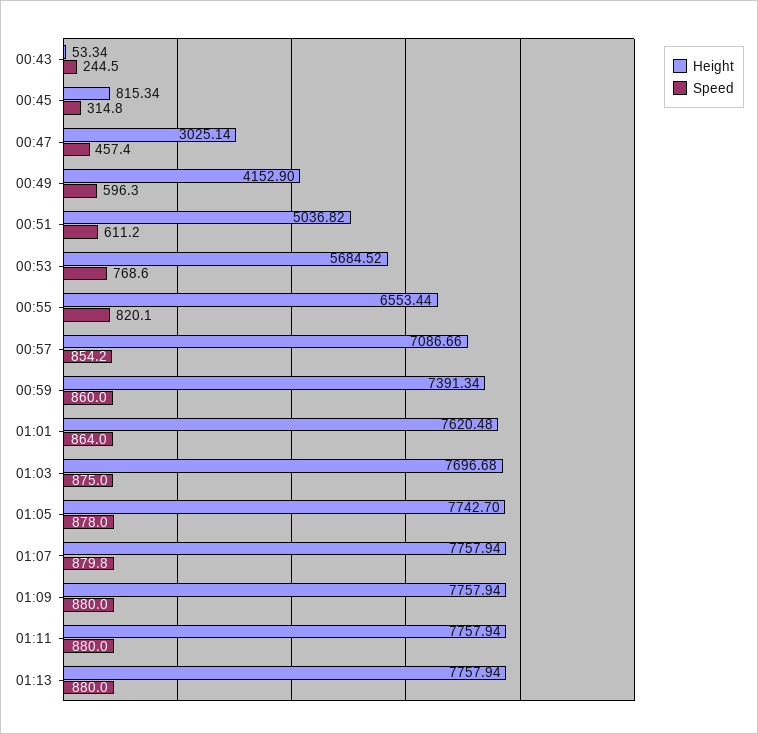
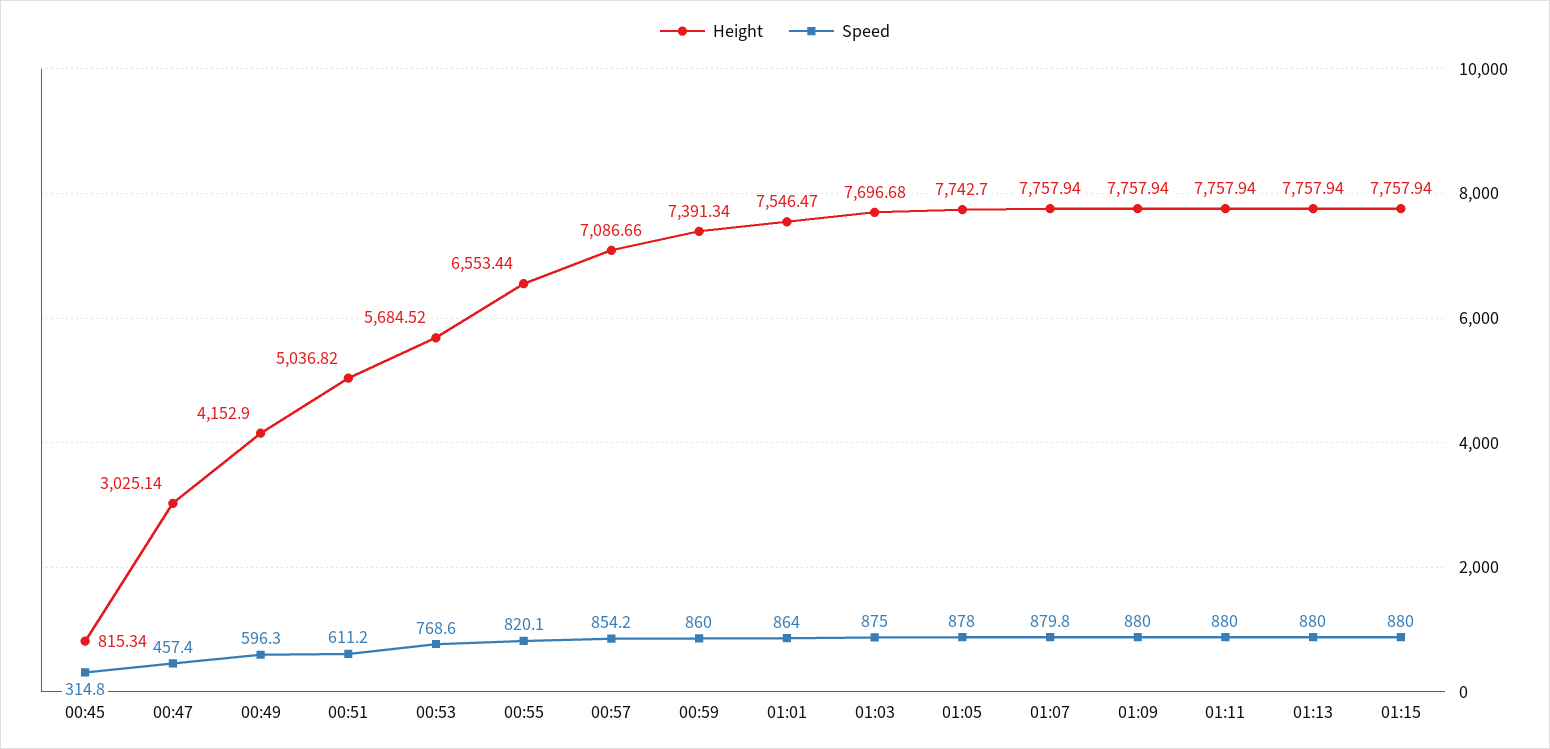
Height, 00:43: 53.34 -> none
Speed, 00:43: 244.5 -> none
Height, 01:01: 7620.48 -> 7546.47
Height, 01:15: none -> 7757.94
Speed, 01:15: none -> 880

